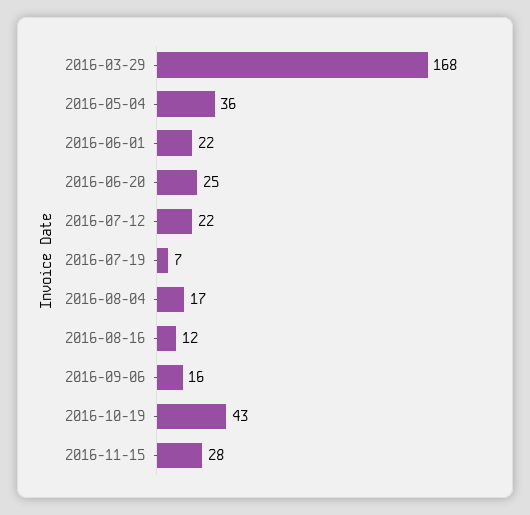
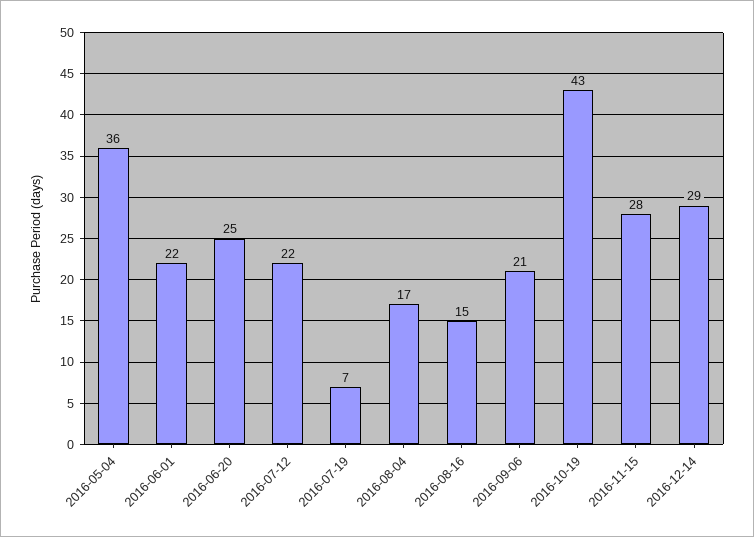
2016-03-29: 168 -> none
2016-08-16: 12 -> 15
2016-09-06: 16 -> 21
2016-12-14: none -> 29

